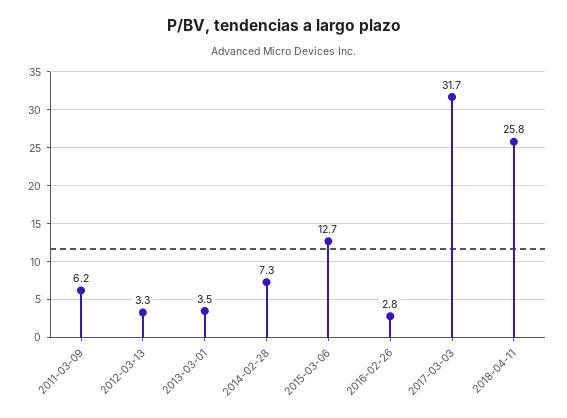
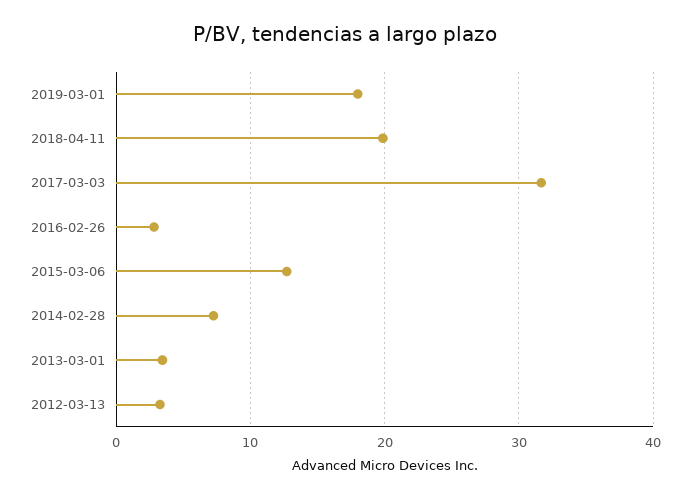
2011-03-09: 6.2 -> none
2018-04-11: 25.8 -> 20
2019-03-01: none -> 18

